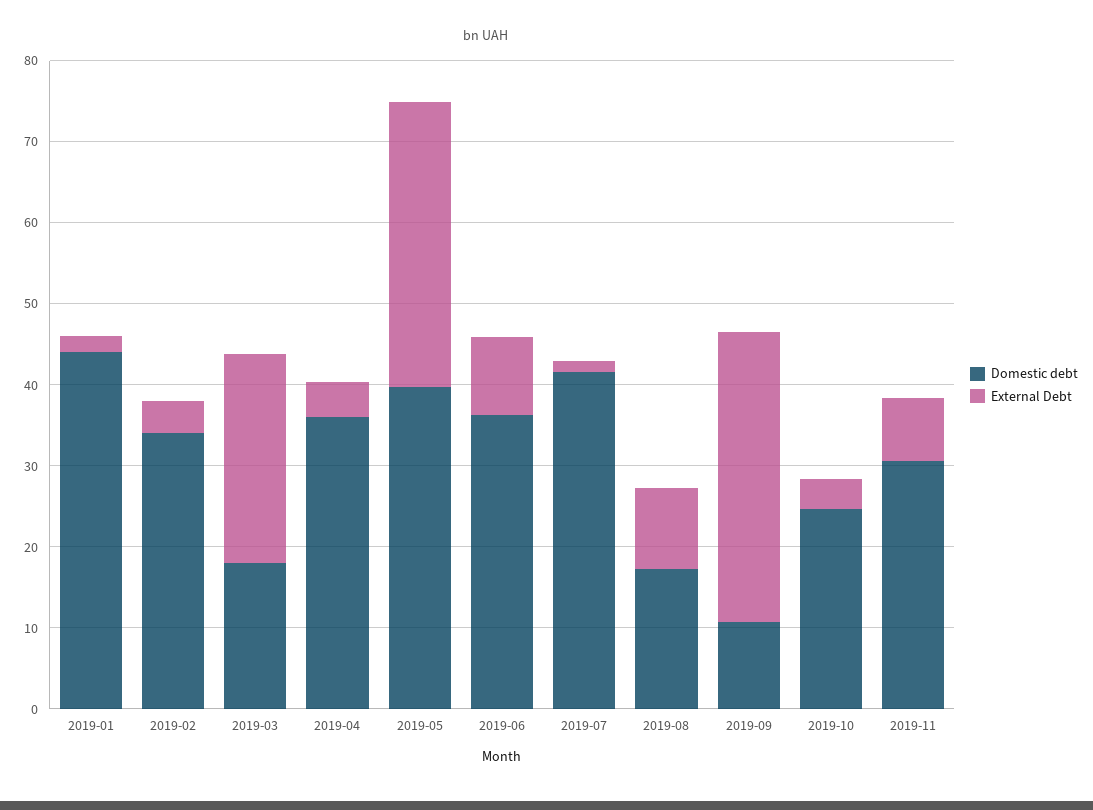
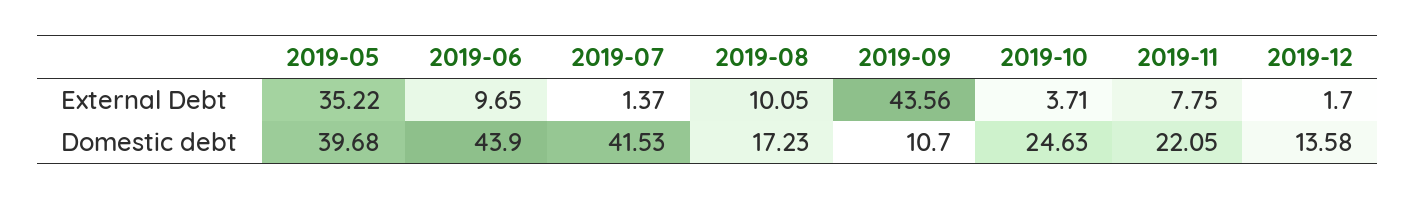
Domestic debt, 2019-01: 44 -> none
External Debt, 2019-01: 2 -> none
Domestic debt, 2019-02: 34 -> none
External Debt, 2019-02: 4 -> none
Domestic debt, 2019-03: 18 -> none
External Debt, 2019-03: 26 -> none
Domestic debt, 2019-04: 36 -> none
External Debt, 2019-04: 4 -> none
Domestic debt, 2019-06: 36 -> 43.9
External Debt, 2019-09: 36 -> 43.56
Domestic debt, 2019-11: 30 -> 22.05
External Debt, 2019-12: none -> 1.7
Domestic debt, 2019-12: none -> 13.58

